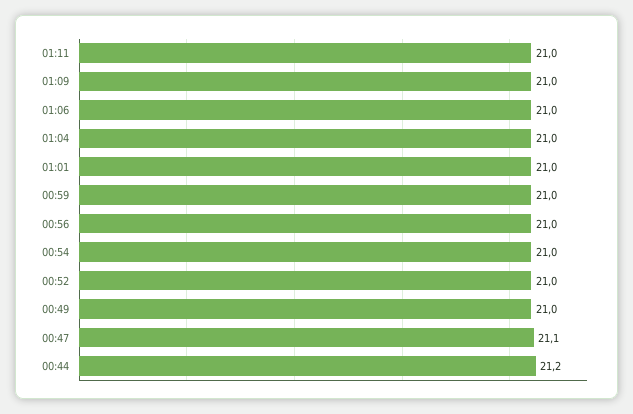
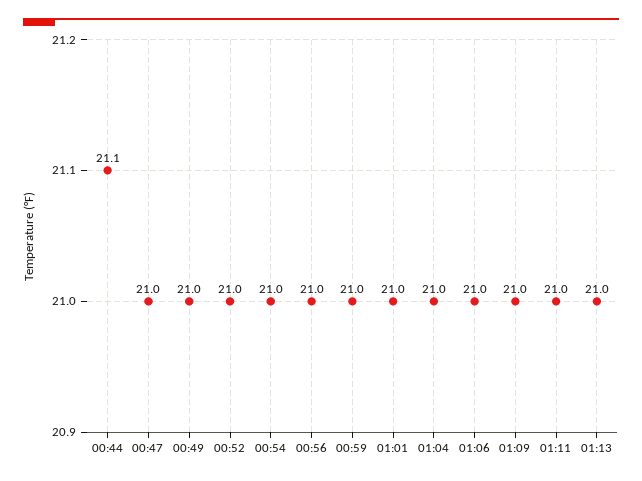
00:47: 21.1 -> 21
00:44: 21.2 -> 21.1
01:13: none -> 21

